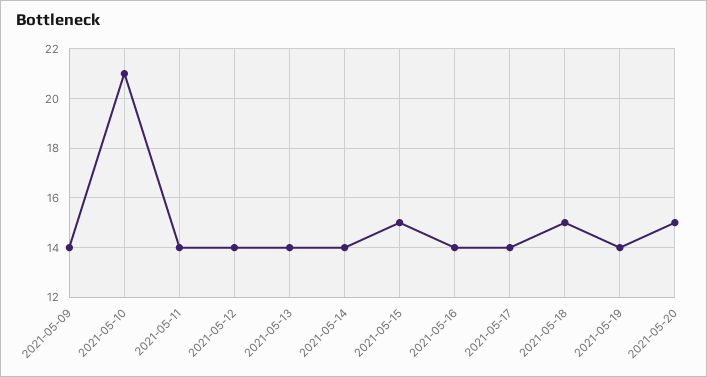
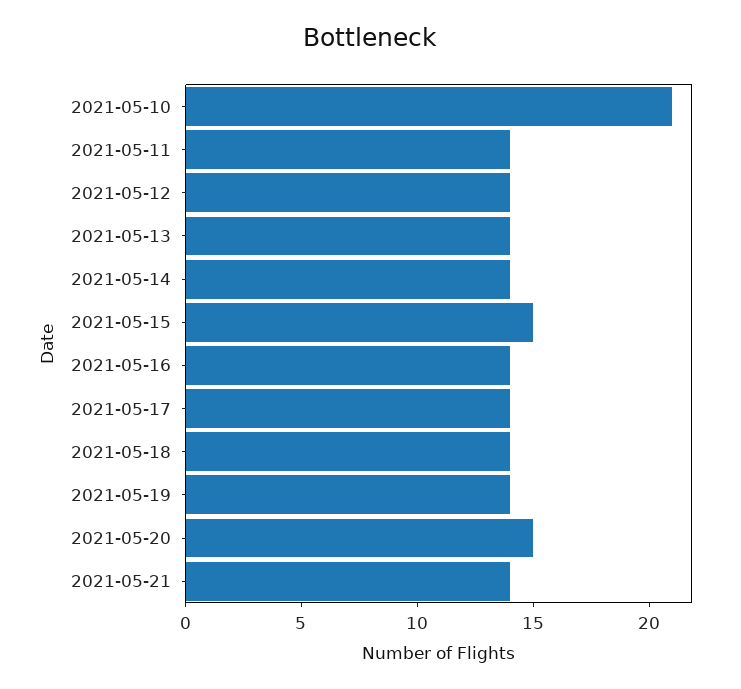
2021-05-09: 14 -> none
2021-05-18: 15 -> 14
2021-05-21: none -> 14

